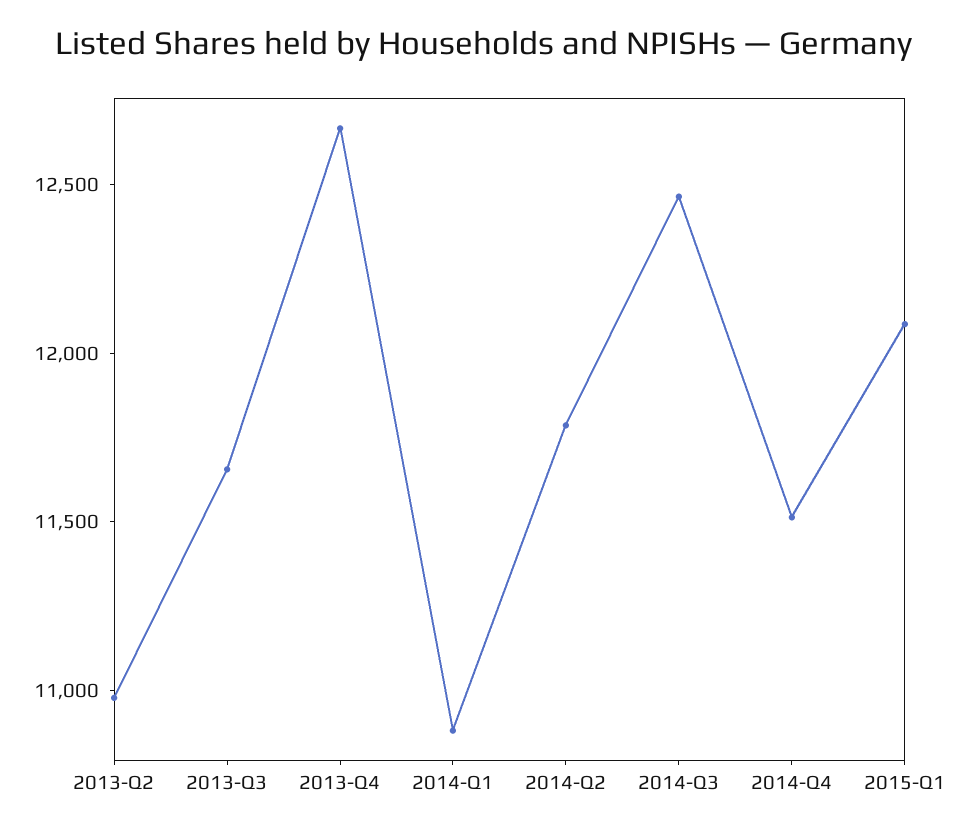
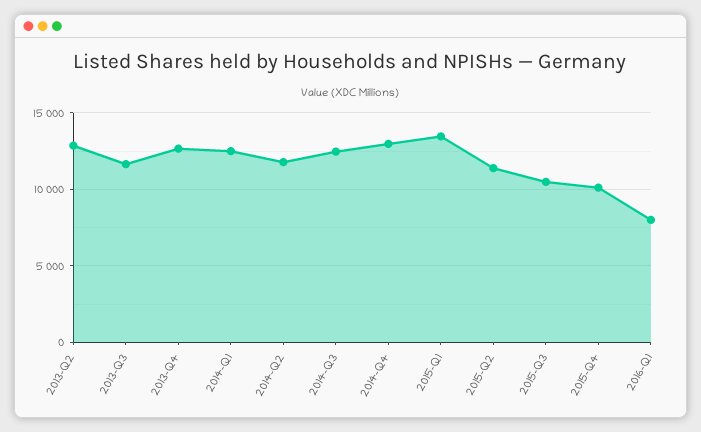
2013-Q2: 11000 -> 13000
2014-Q1: 10900 -> 12500
2014-Q4: 11500 -> 13000
2015-Q1: 12100 -> 13500
2015-Q2: none -> 11500
2015-Q3: none -> 10500
2015-Q4: none -> 10000
2016-Q1: none -> 8000

